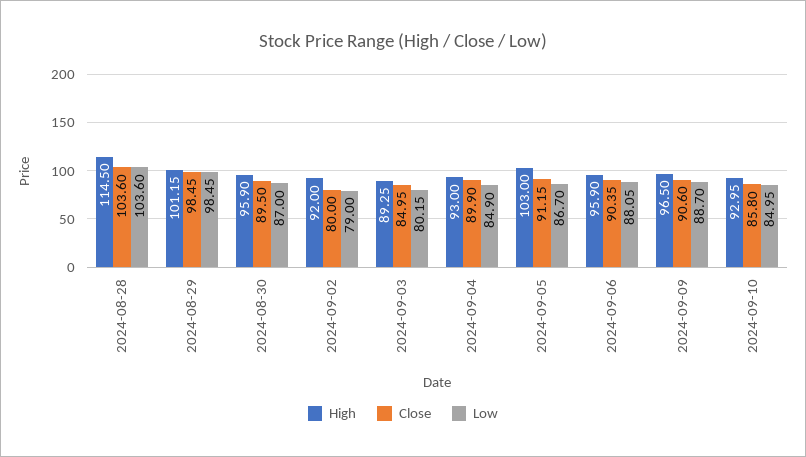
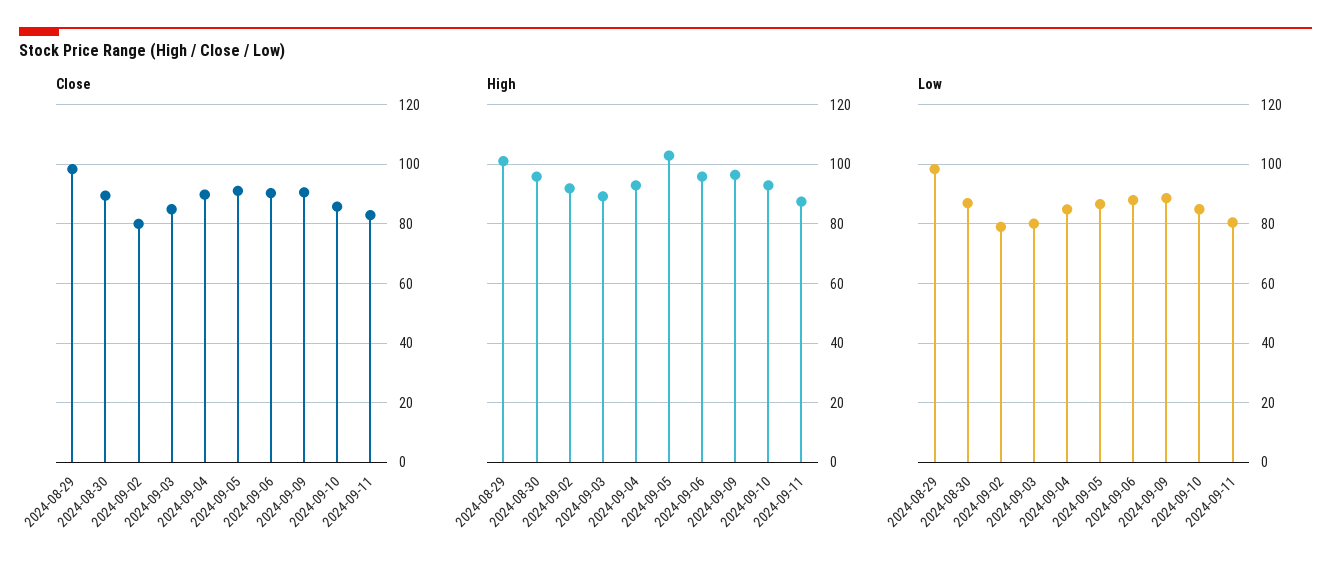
High, 2024-08-28: 114.5 -> none
Close, 2024-08-28: 103.6 -> none
Low, 2024-08-28: 103.6 -> none
Close, 2024-09-11: none -> 82.5
High, 2024-09-11: none -> 87.5
Low, 2024-09-11: none -> 80

